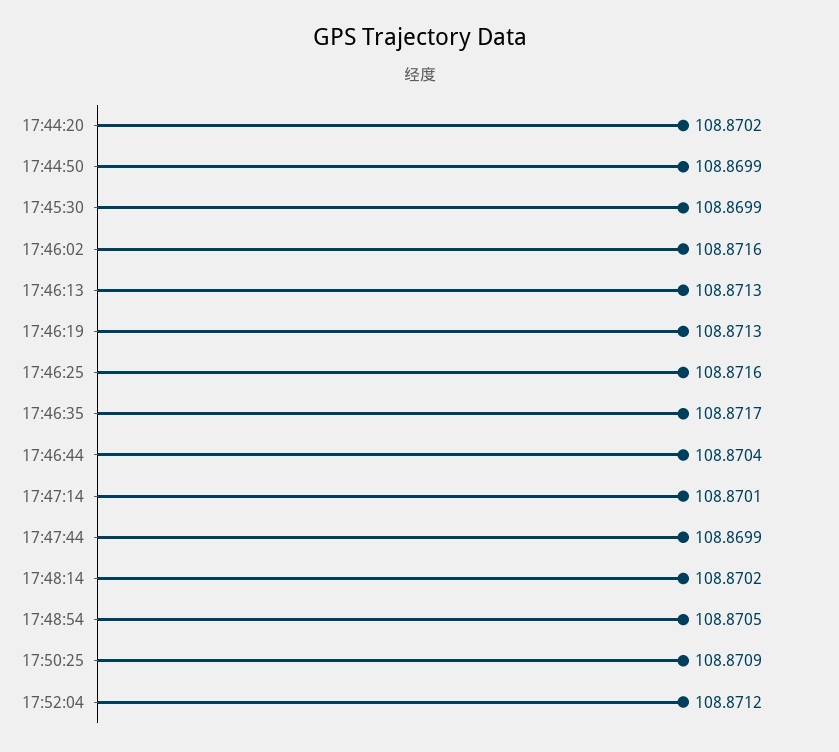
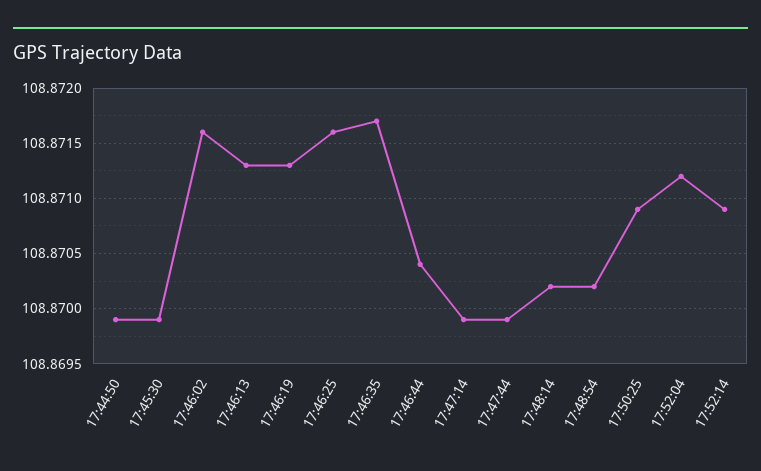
17:44:20: 108.8702 -> none
17:47:14: 108.8701 -> 108.8699
17:48:54: 108.8705 -> 108.8702
17:52:14: none -> 108.8709

